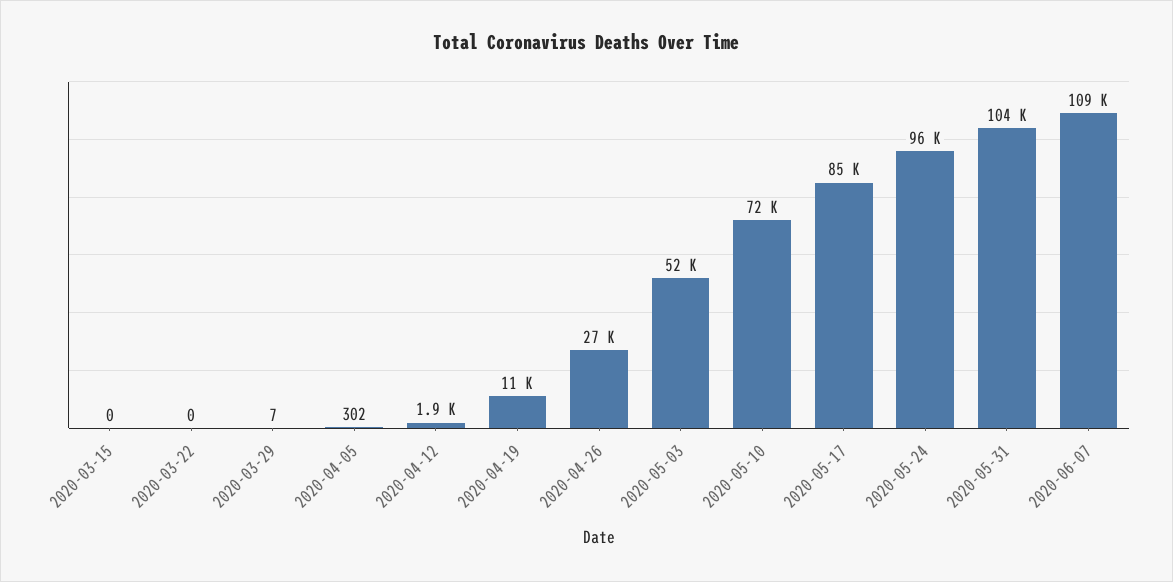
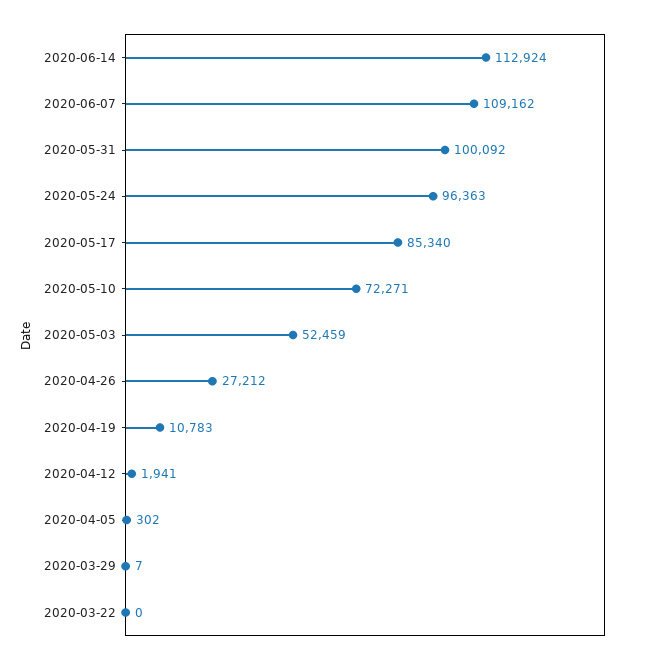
2020-03-15: 0 -> none
2020-05-31: 104000 -> 100092
2020-06-14: none -> 112924

